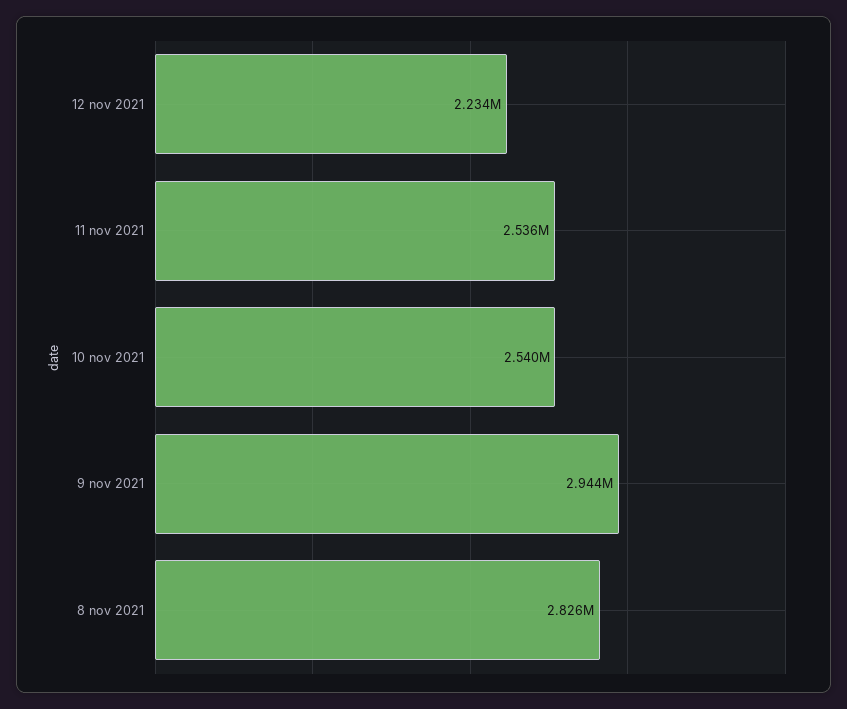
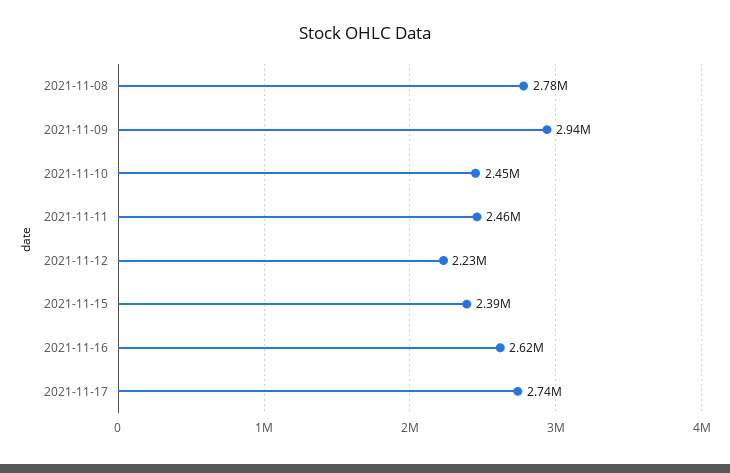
11 nov 2021: 2536000 -> 2460000
10 nov 2021: 2540000 -> 2450000
8 nov 2021: 2826000 -> 2780000
2021-11-15: none -> 2390000
2021-11-16: none -> 2620000
2021-11-17: none -> 2740000

